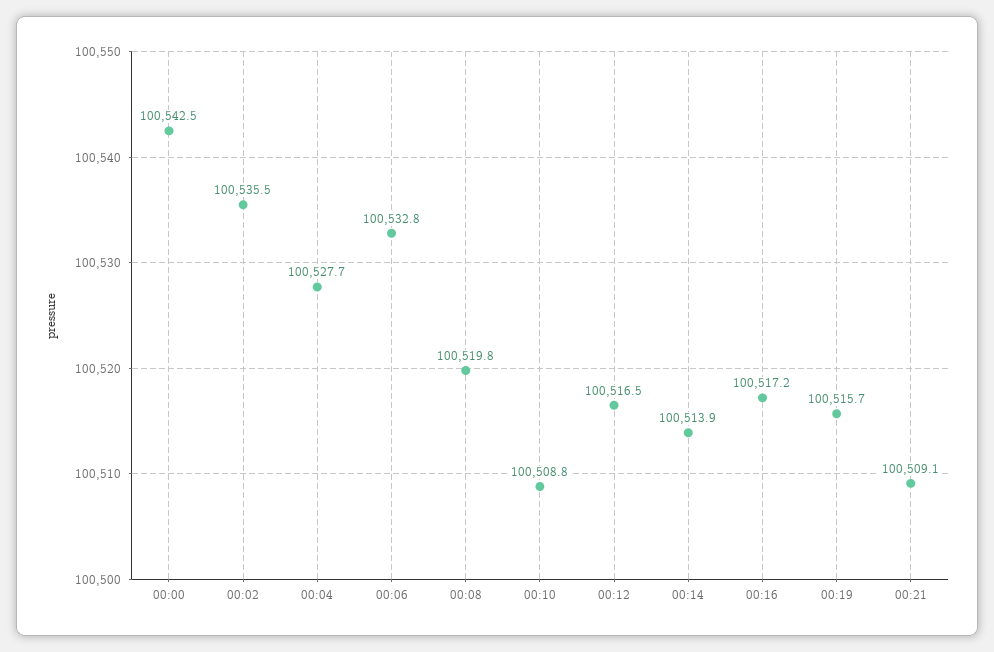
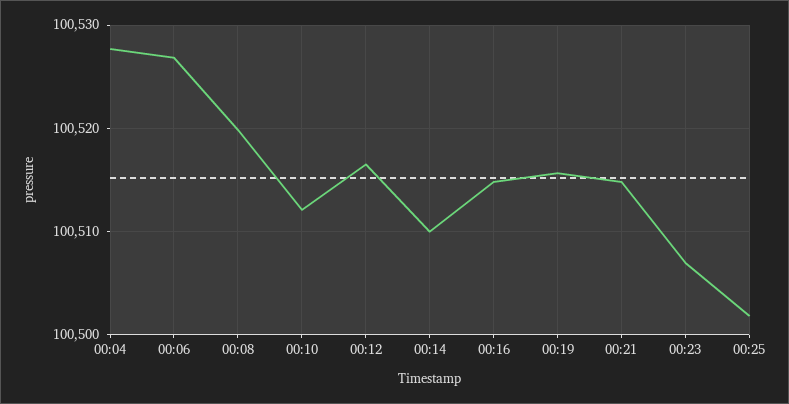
00:00: 100542.5 -> none
00:02: 100535.5 -> none
00:06: 100532.8 -> 100527
00:10: 100508.8 -> 100512
00:14: 100513.9 -> 100510
00:16: 100517.2 -> 100515
00:21: 100509.1 -> 100515
00:23: none -> 100507
00:25: none -> 100502

